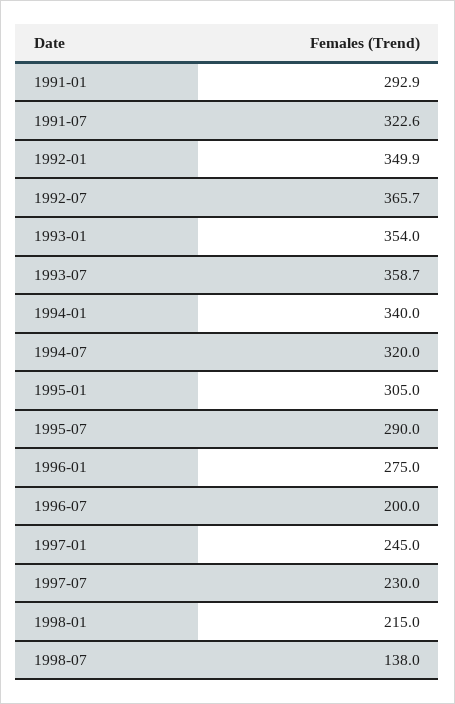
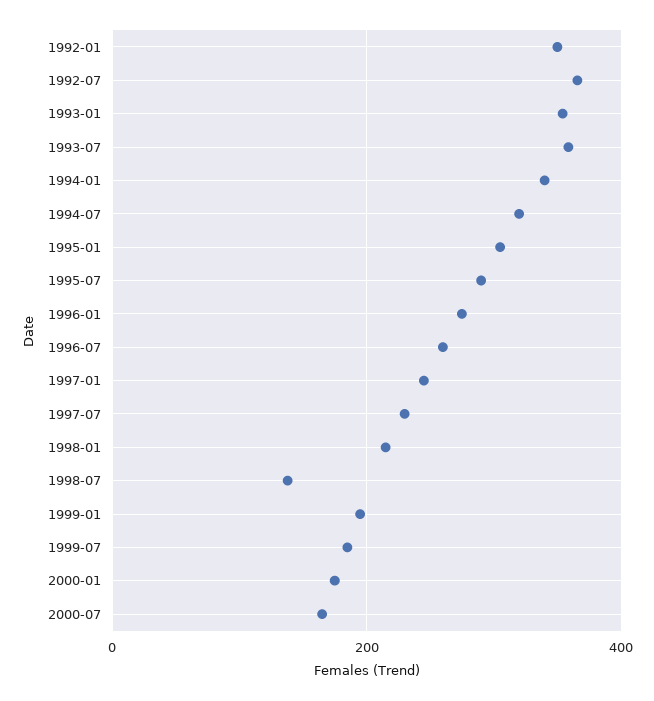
1991-01: 292.9 -> none
1991-07: 322.6 -> none
1996-07: 200 -> 260
1999-01: none -> 200
1999-07: none -> 180
2000-01: none -> 180
2000-07: none -> 160

